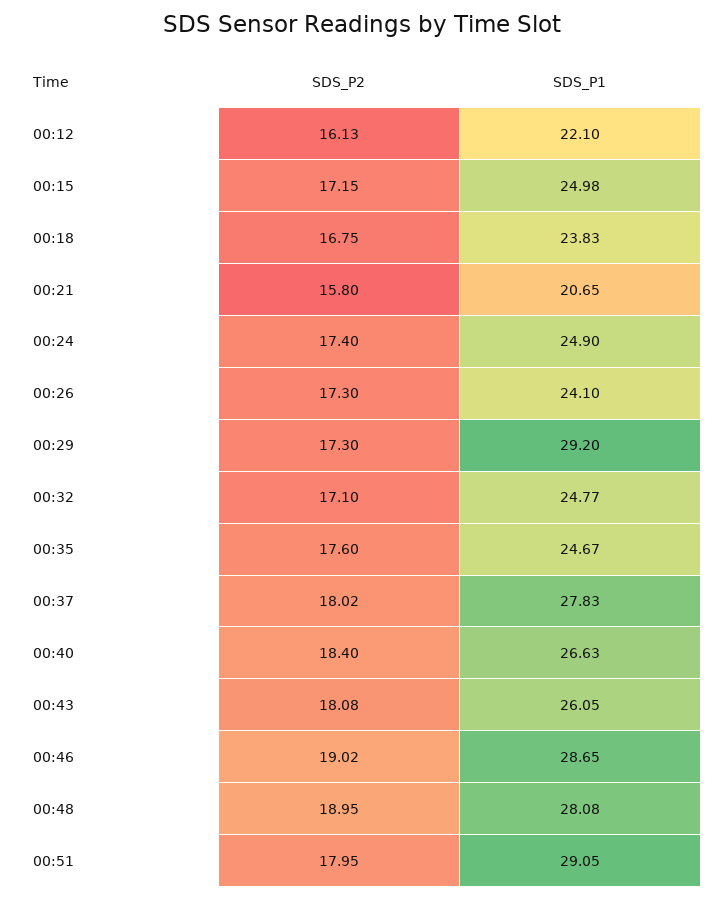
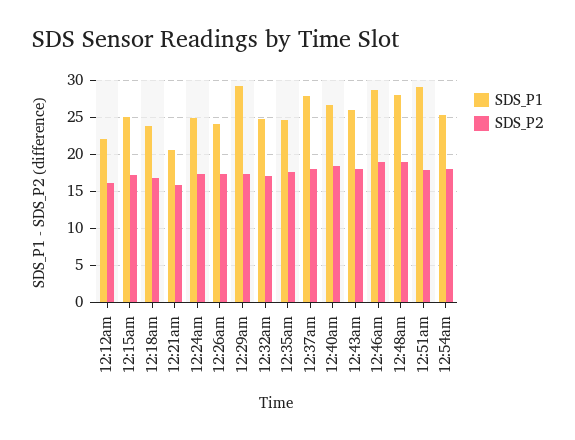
SDS_P1, 12:54am: none -> 25
SDS_P2, 12:54am: none -> 18

